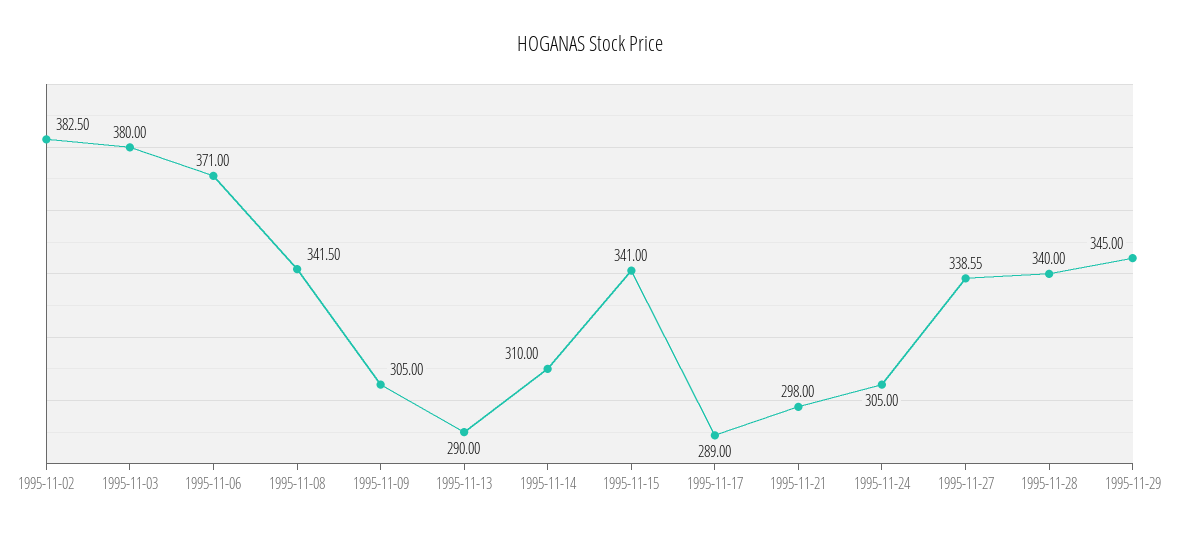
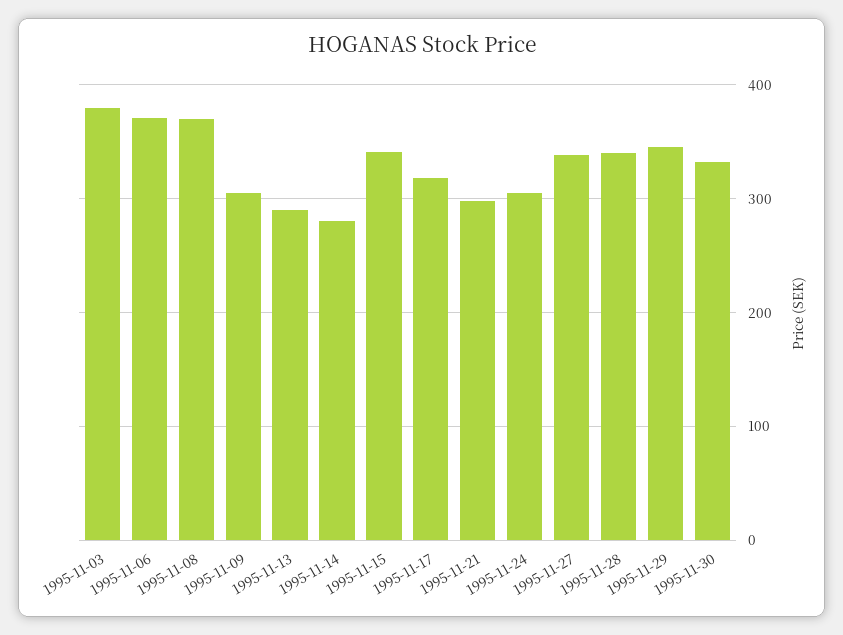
1995-11-02: 382.5 -> none
1995-11-08: 341.5 -> 370
1995-11-14: 310 -> 280
1995-11-17: 289 -> 320
1995-11-30: none -> 330

